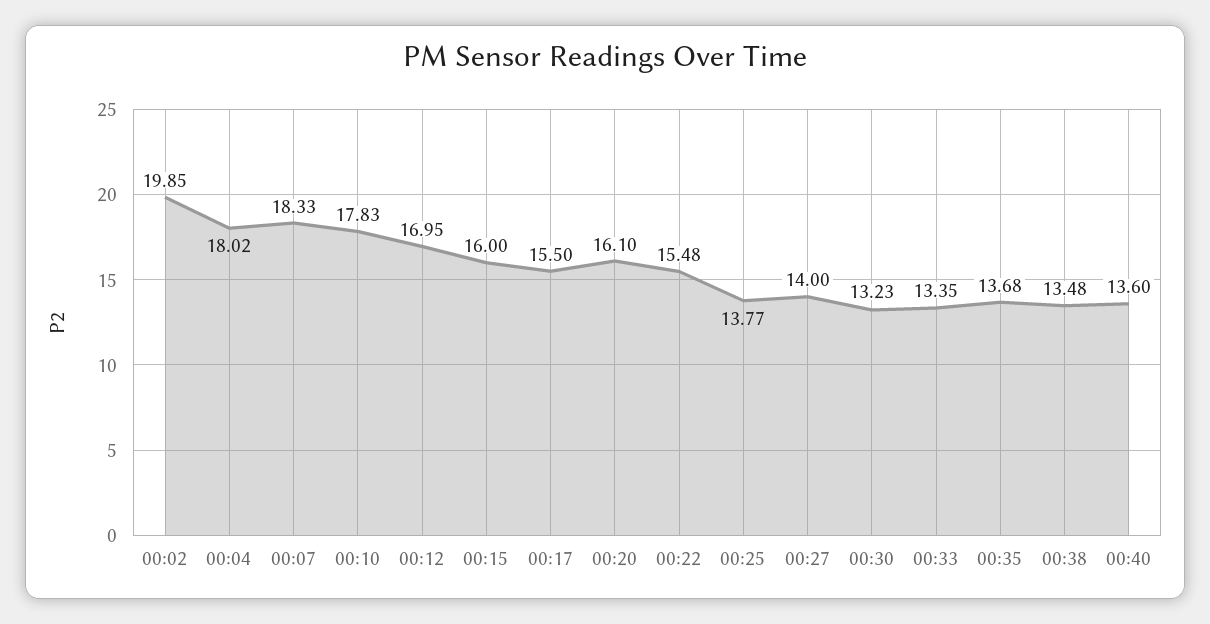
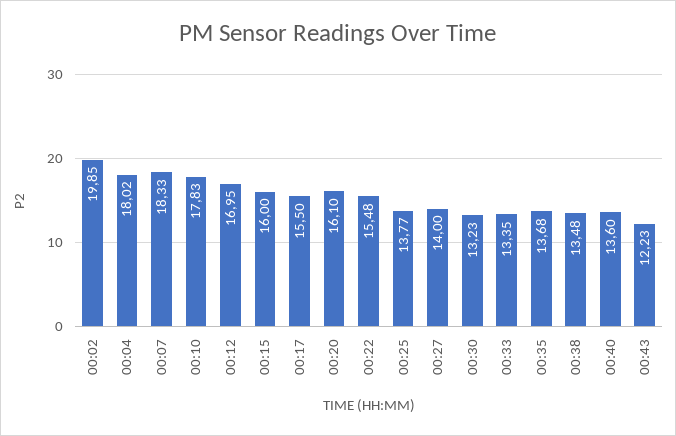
00:43: none -> 12.23

